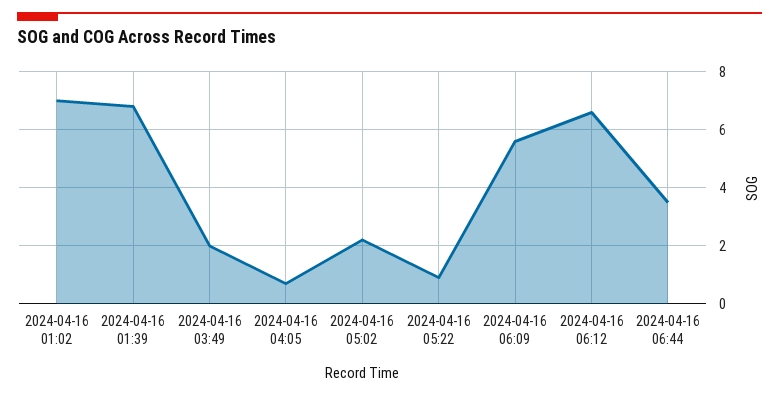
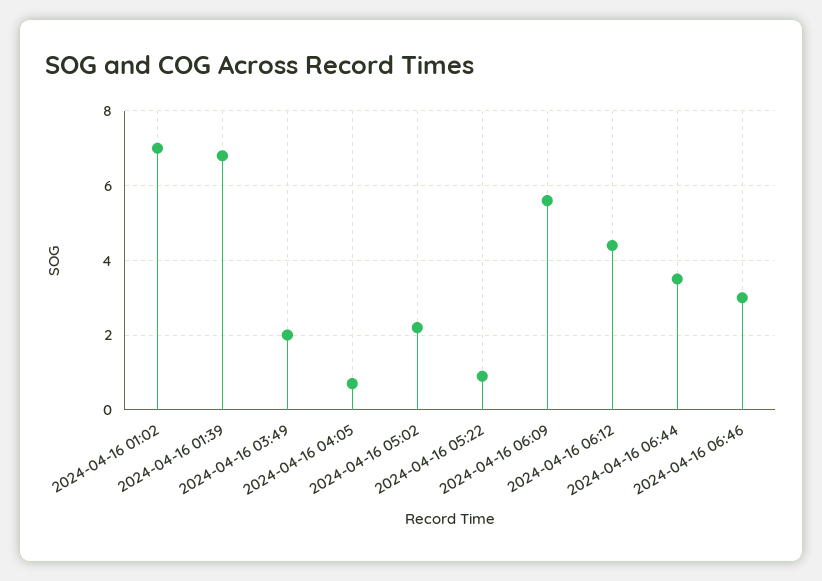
2024-04-16 06:12: 6.5 -> 4.5
2024-04-16 06:46: none -> 3

